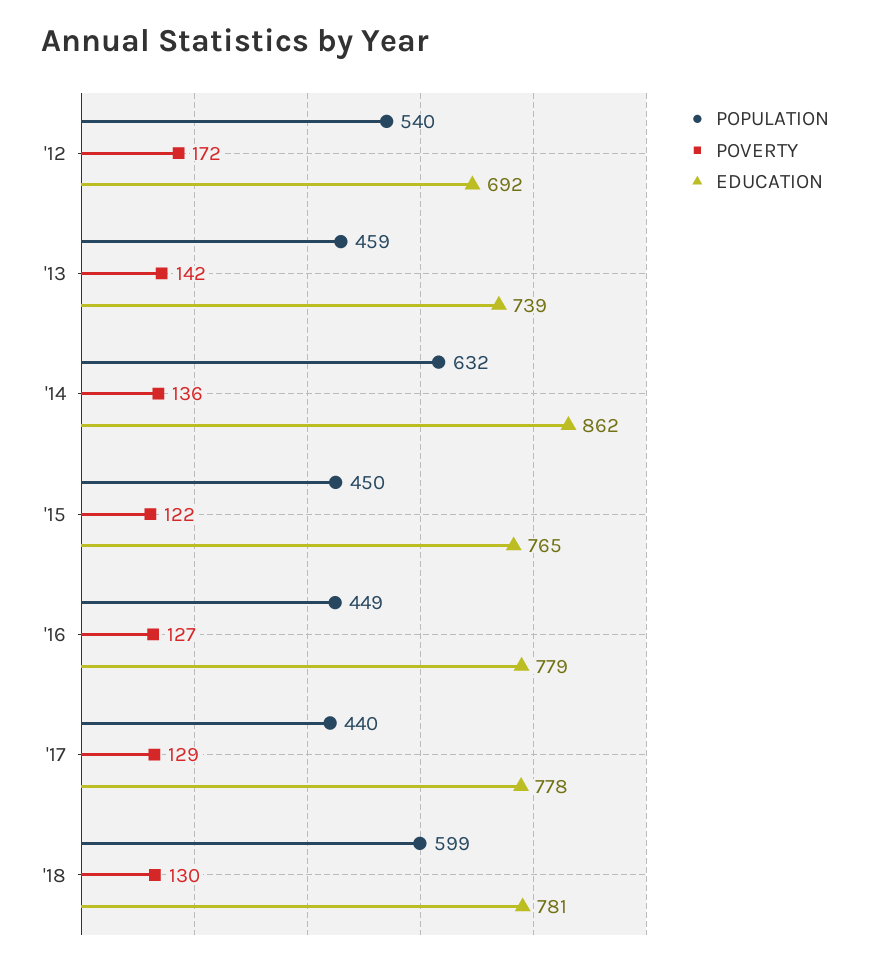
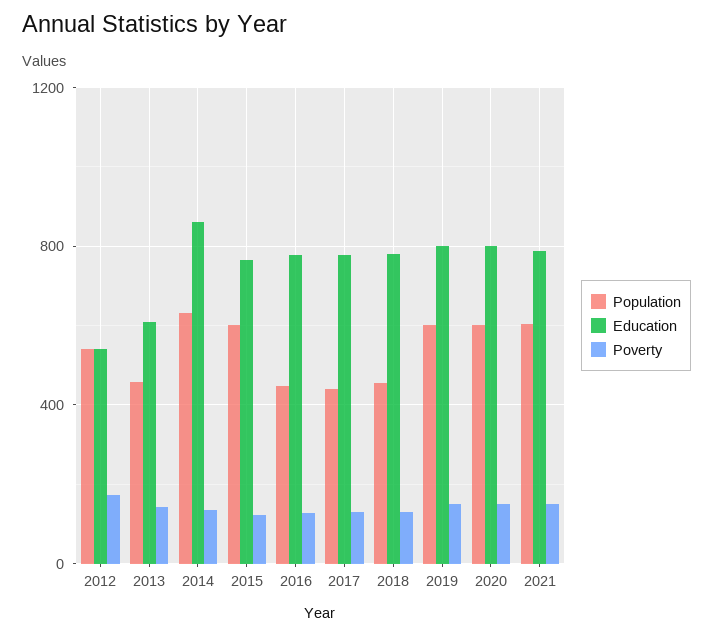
EDUCATION, '12: 692 -> 550
EDUCATION, '13: 739 -> 600
POPULATION, '15: 450 -> 600
POPULATION, '18: 599 -> 450
POPULATION, 2019: none -> 600
EDUCATION, 2019: none -> 800
POVERTY, 2019: none -> 150
POPULATION, 2020: none -> 600
EDUCATION, 2020: none -> 800
POVERTY, 2020: none -> 150
POPULATION, 2021: none -> 600
EDUCATION, 2021: none -> 800
POVERTY, 2021: none -> 150

